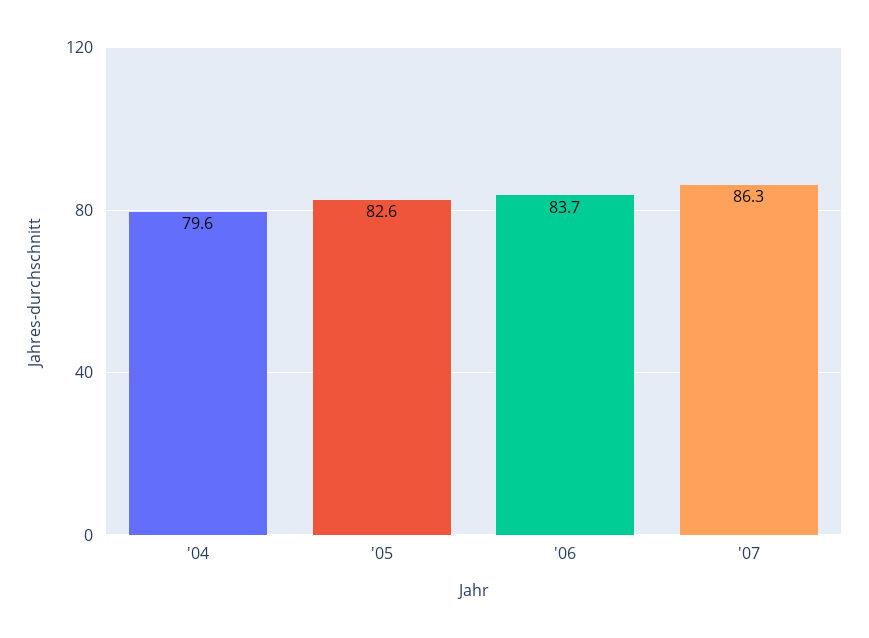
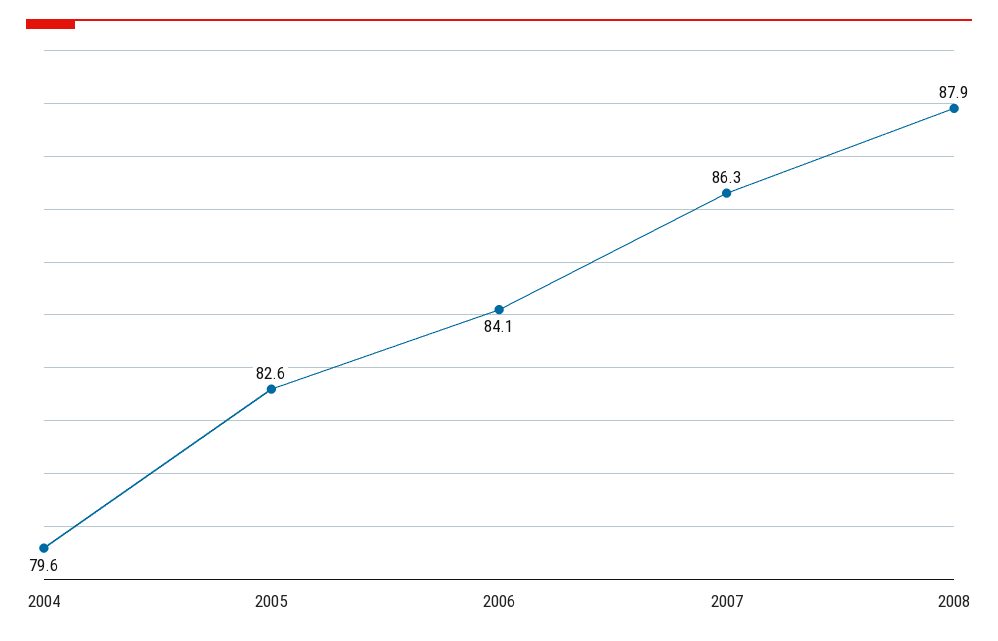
'06: 83.7 -> 84.1
2008: none -> 87.9

